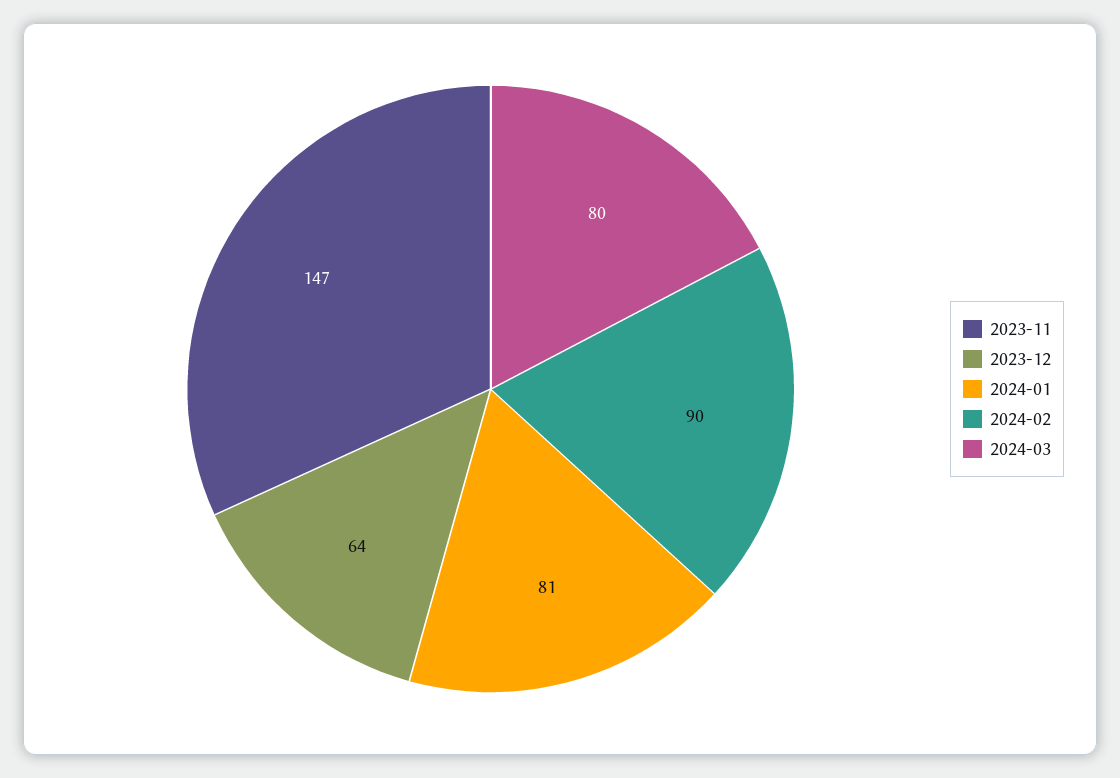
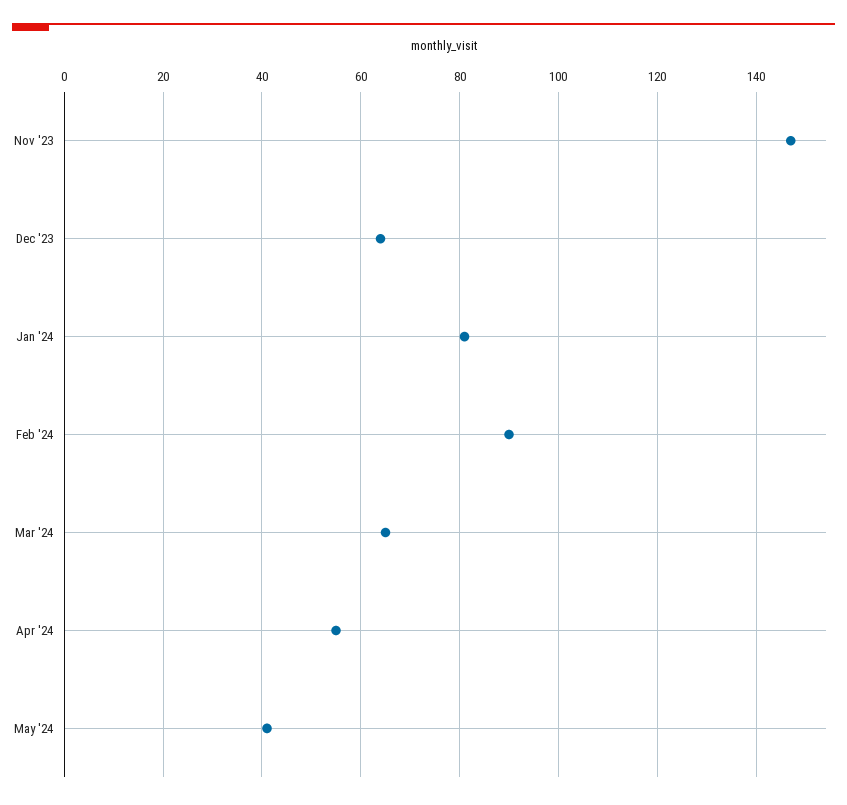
2024-03: 80 -> 65
Apr '24: none -> 55
May '24: none -> 40

